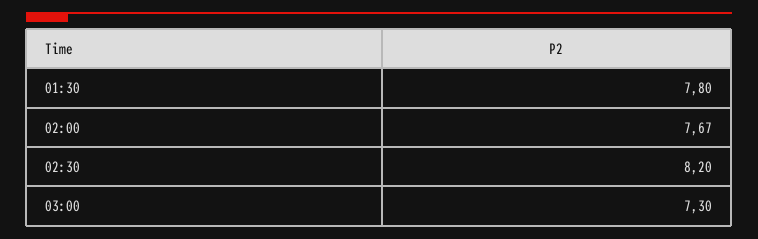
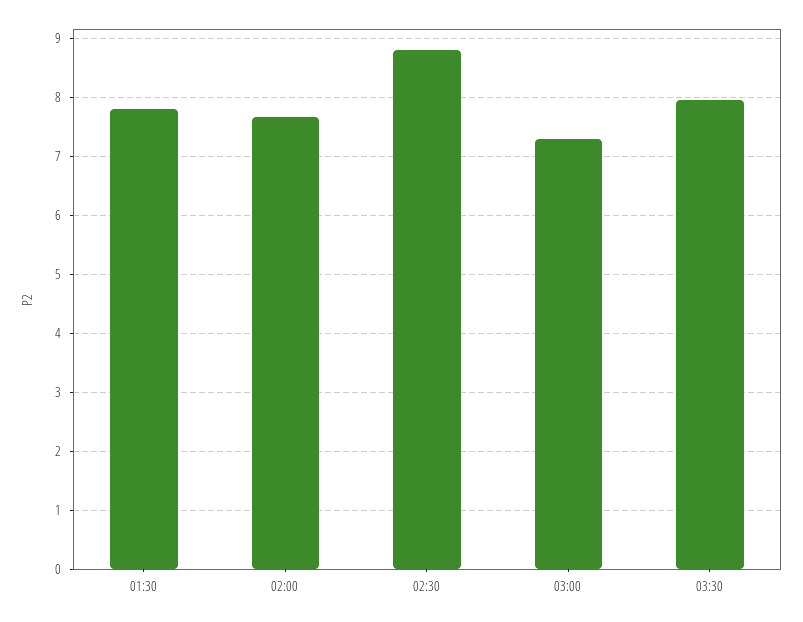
02:30: 8.2 -> 8.8
03:30: none -> 8

